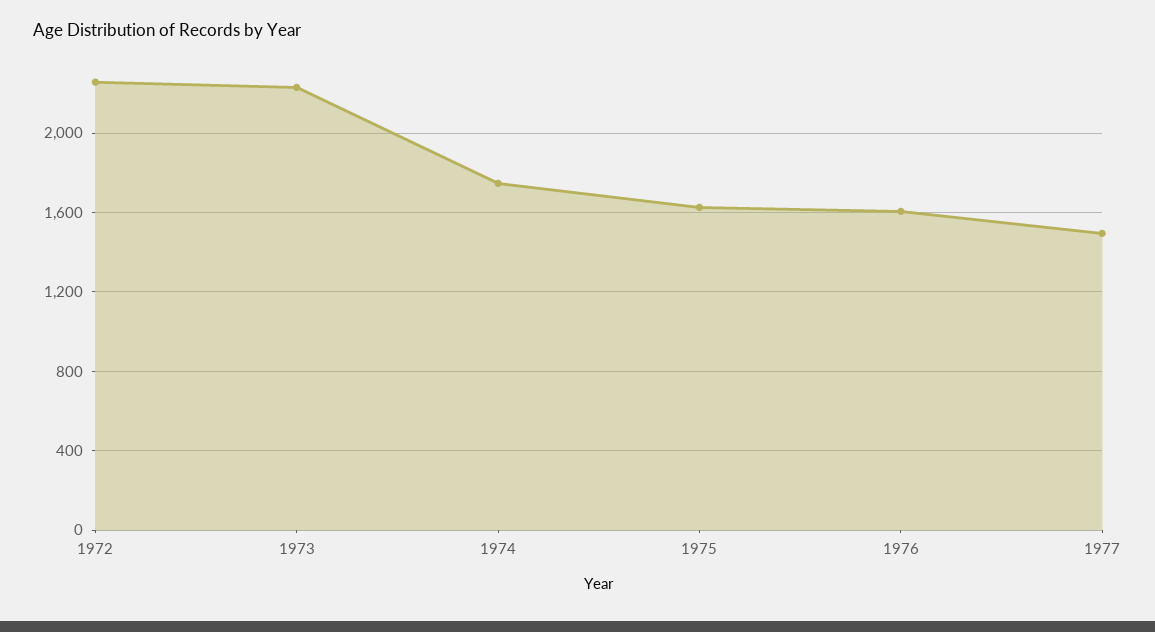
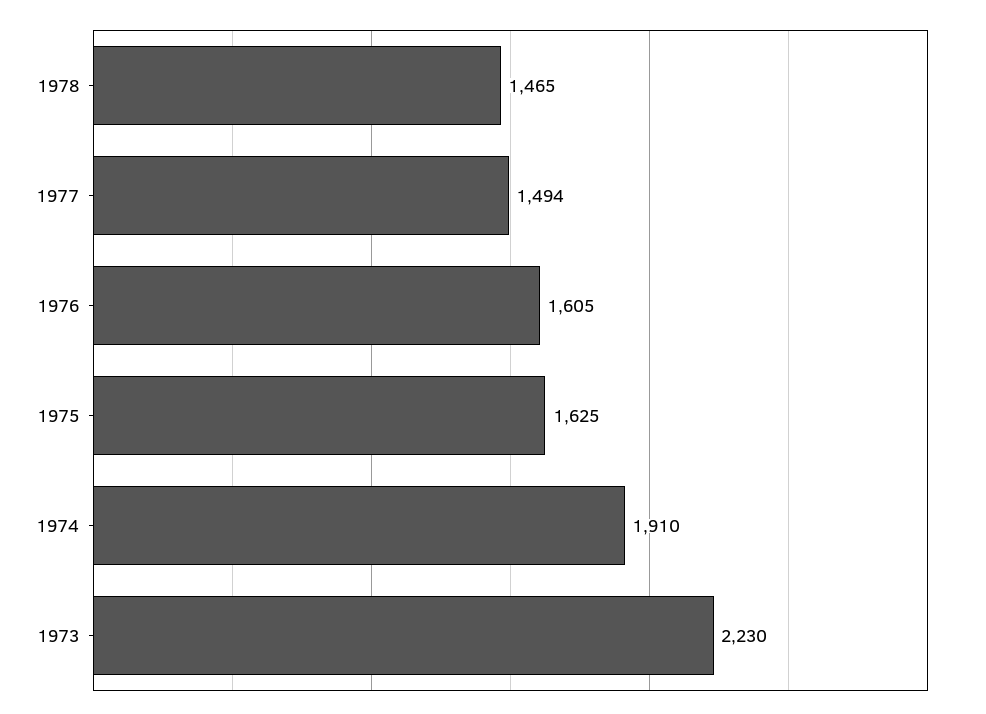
1972: 2250 -> none
1974: 1750 -> 1910
1978: none -> 1465

